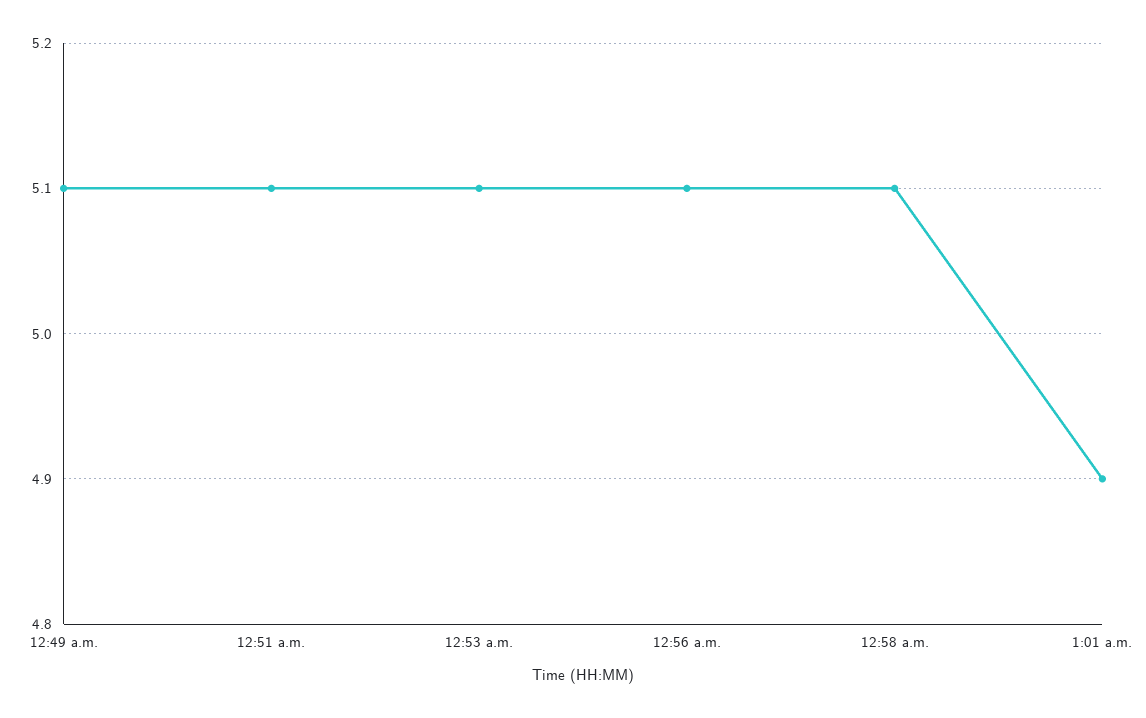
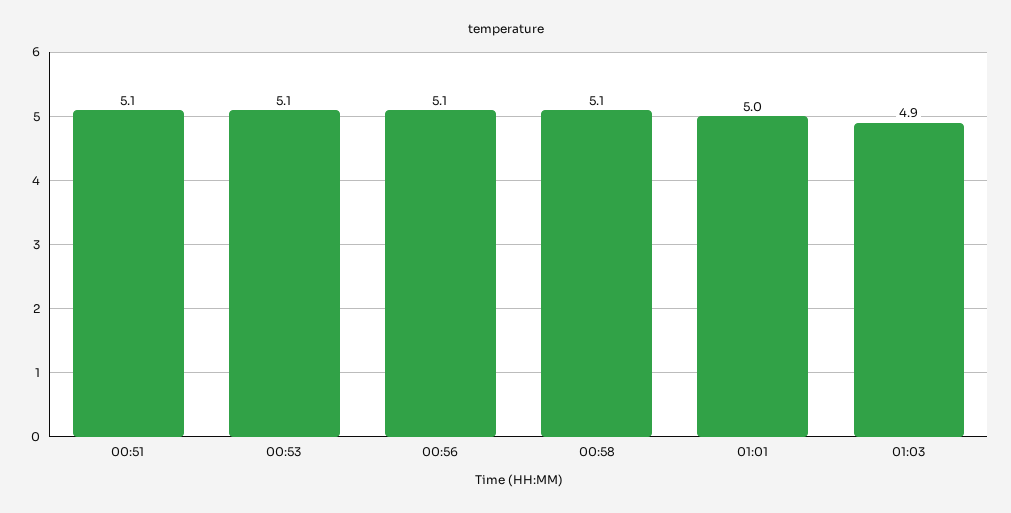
12:49 a.m.: 5.1 -> none
1:01 a.m.: 4.9 -> 5
01:03: none -> 4.9

